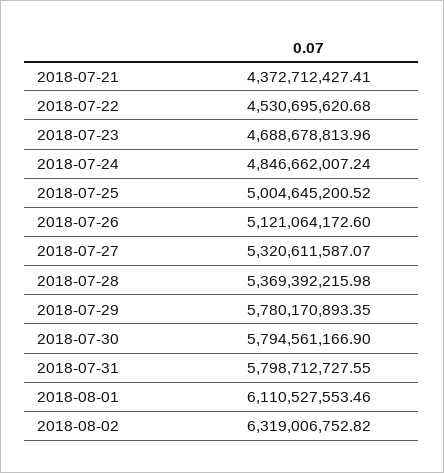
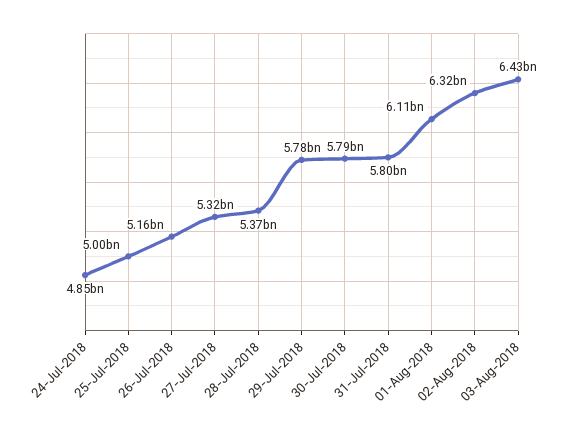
2018-07-21: 4372712427.41 -> none
2018-07-22: 4530695620.68 -> none
2018-07-23: 4688678813.96 -> none
2018-07-26: 5121064172.6 -> 5160000000
03-Aug-2018: none -> 6430000000

